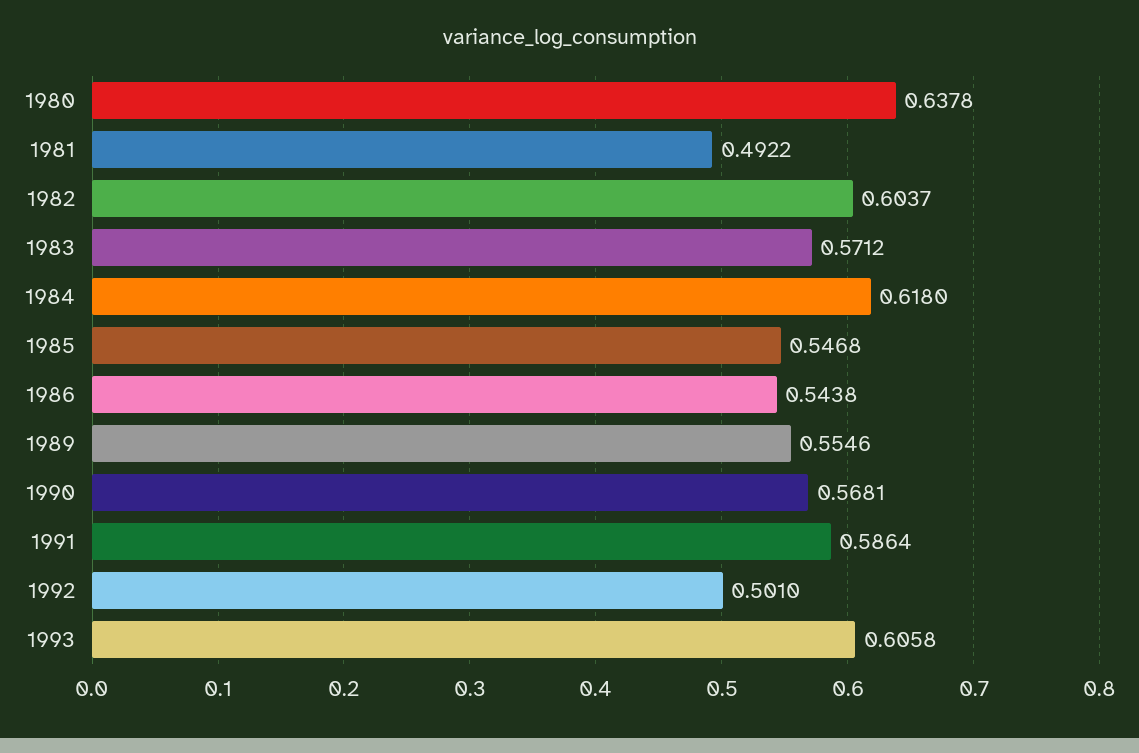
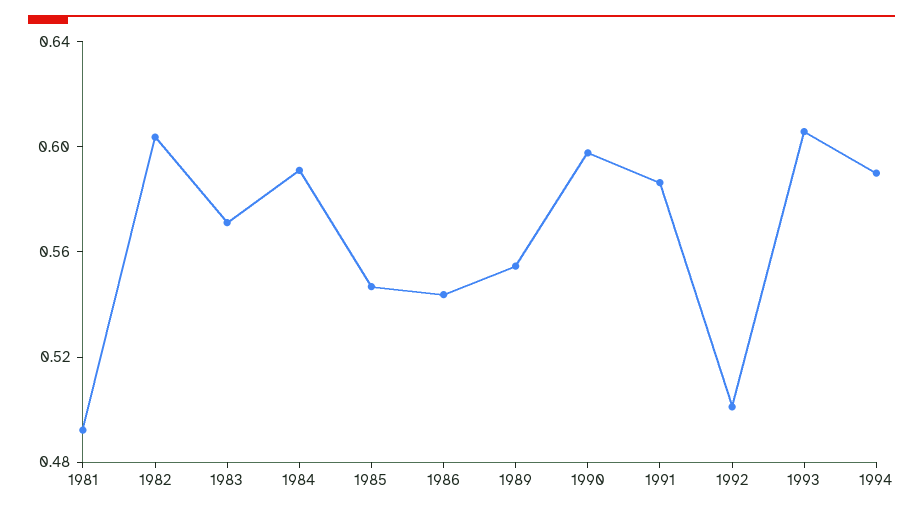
1980: 0.6378 -> none
1984: 0.618 -> 0.59
1990: 0.5681 -> 0.6
1994: none -> 0.59

